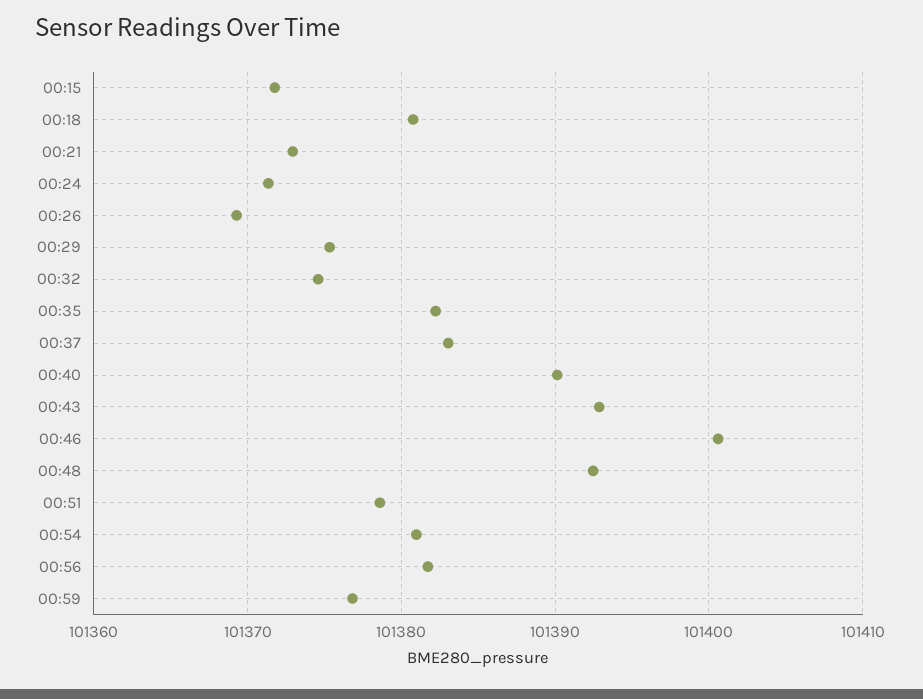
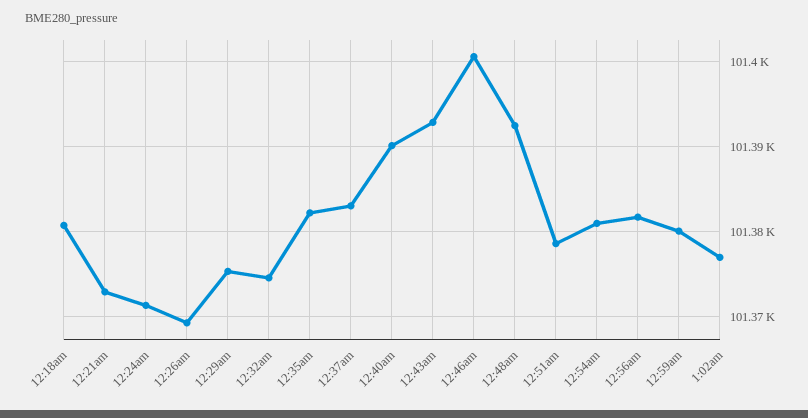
00:15: 101372 -> none
00:59: 101377 -> 101380
1:02am: none -> 101377

